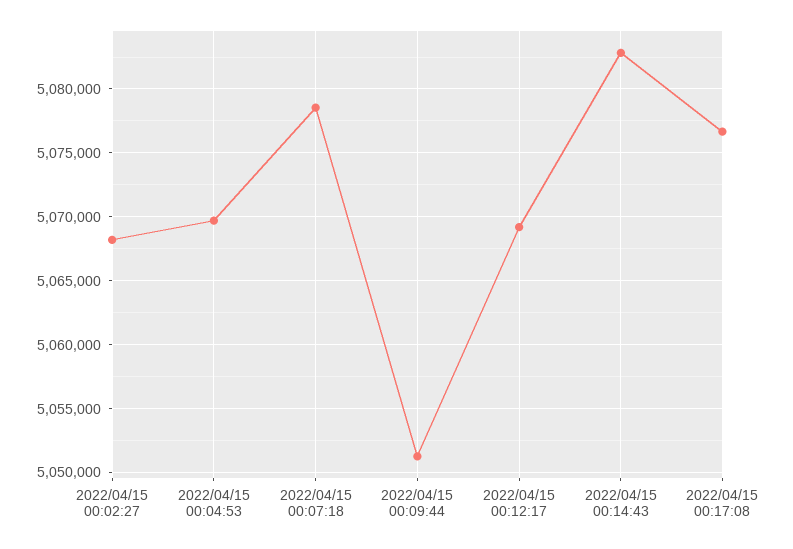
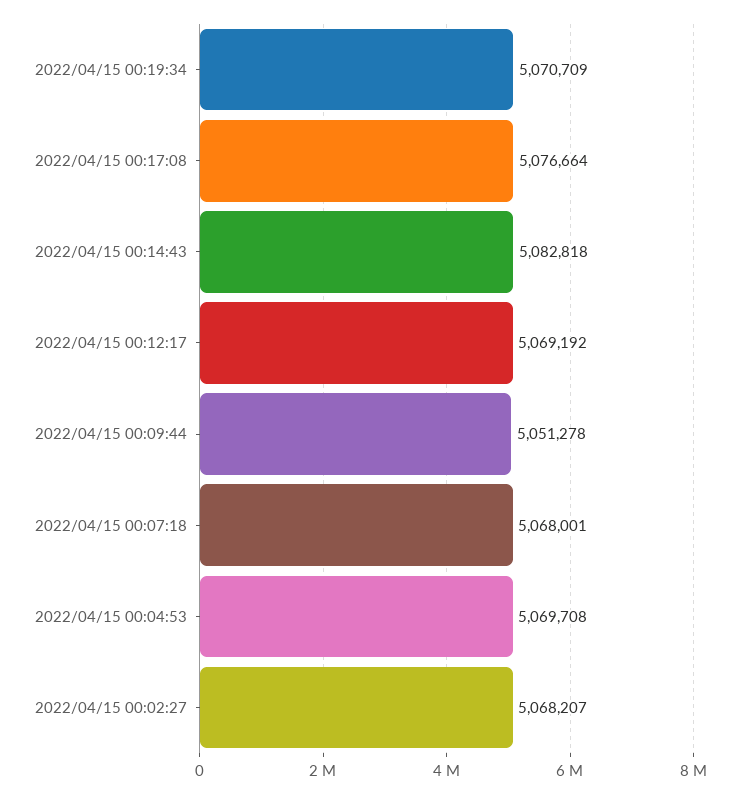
2022/04/15 00:07:18: 5078500 -> 5068001
2022/04/15 00:19:34: none -> 5070709

